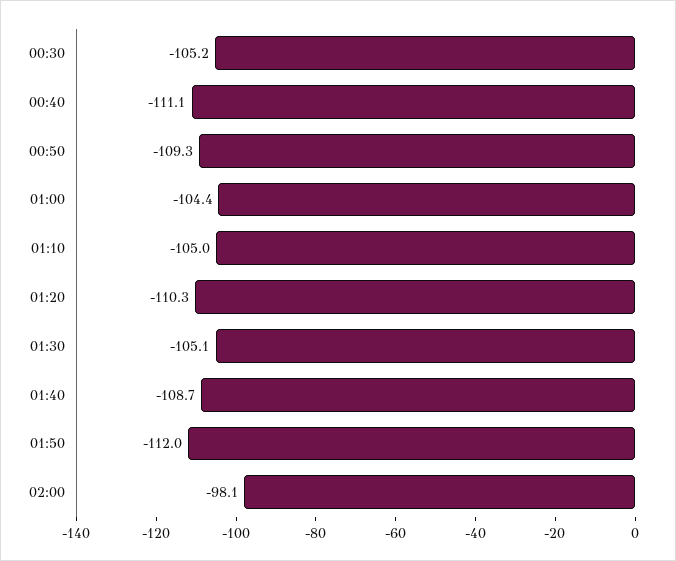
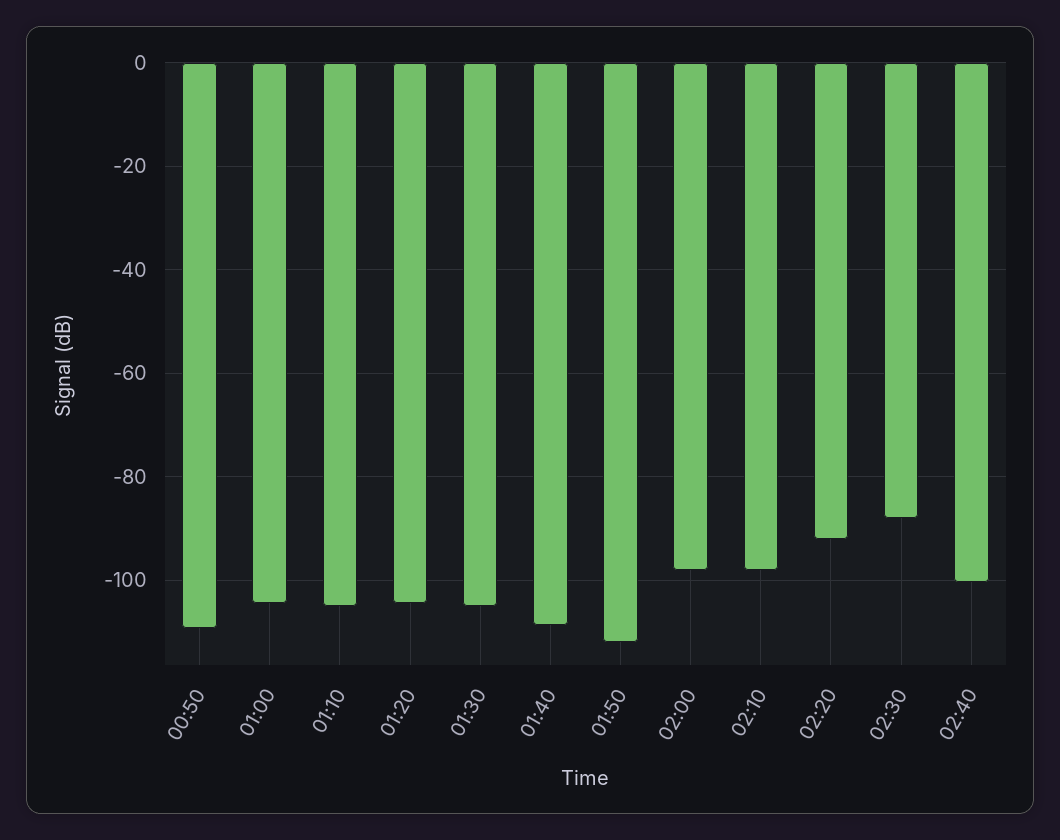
00:30: -105.2 -> none
00:40: -111.1 -> none
01:20: -110.3 -> -104
02:10: none -> -98
02:20: none -> -92
02:30: none -> -88
02:40: none -> -100

